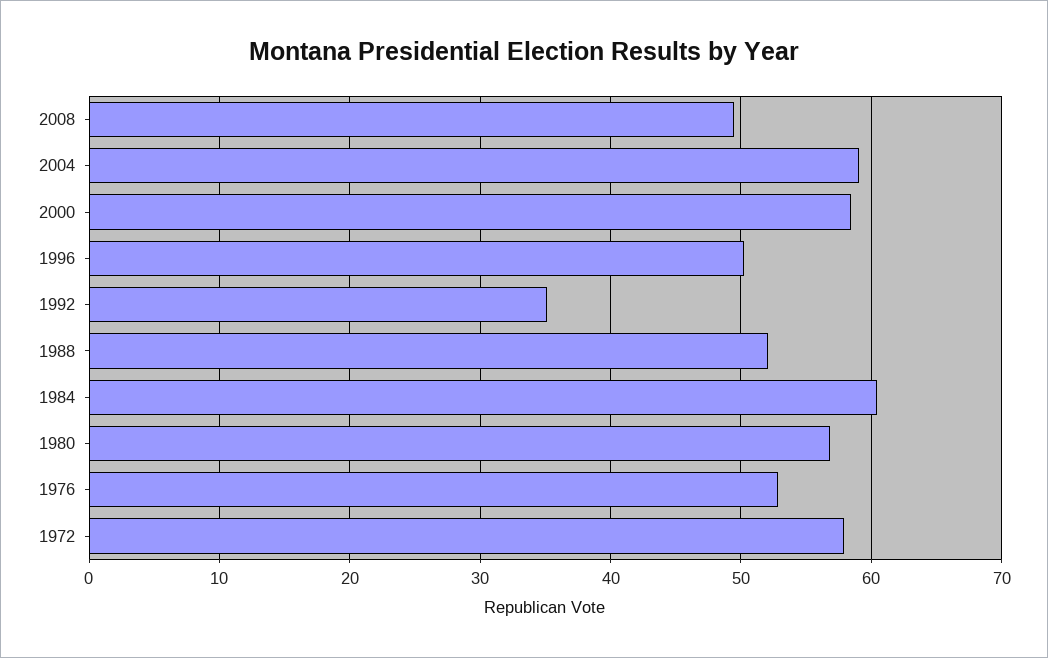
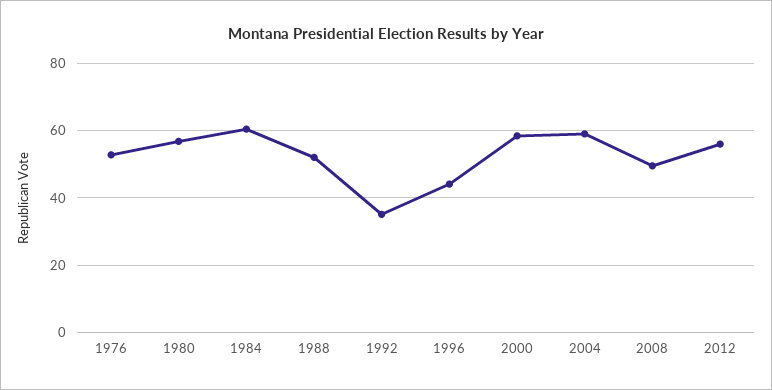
1996: 50 -> 44
1972: 58 -> none
2012: none -> 56

